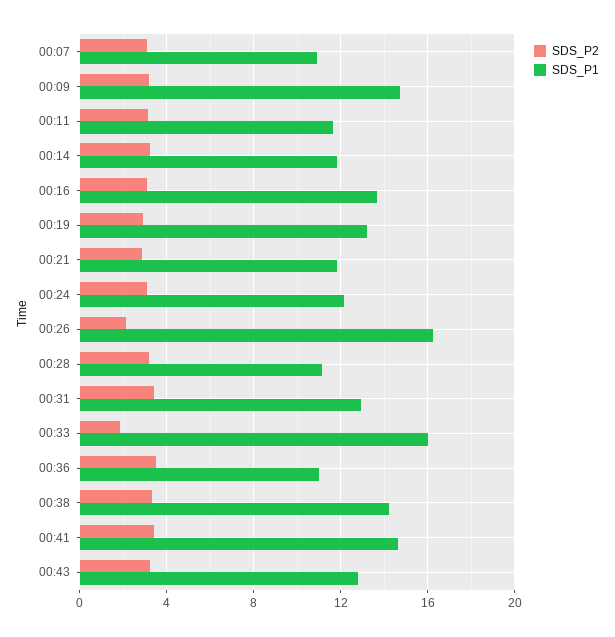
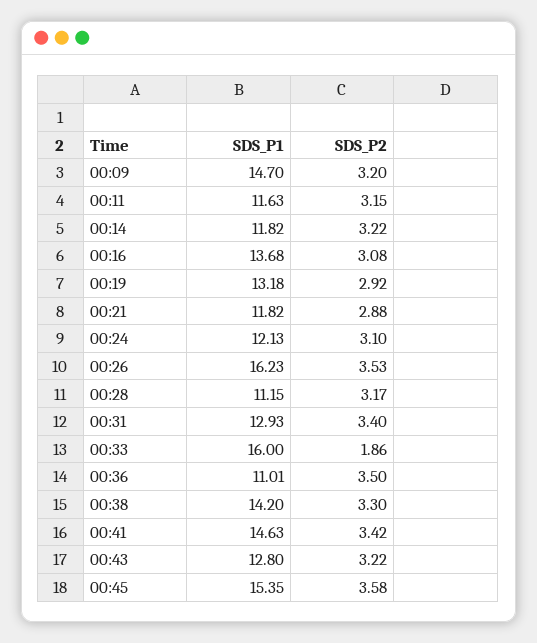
SDS_P2, 00:07: 3 -> none
SDS_P1, 00:07: 11 -> none
SDS_P2, 00:26: 2 -> 3.53
SDS_P1, 00:45: none -> 15.35
SDS_P2, 00:45: none -> 3.58

